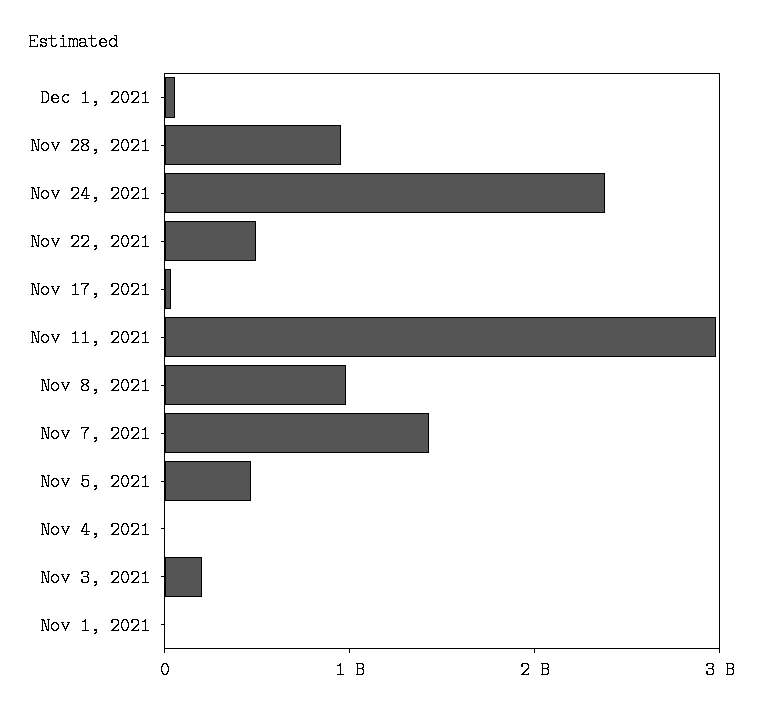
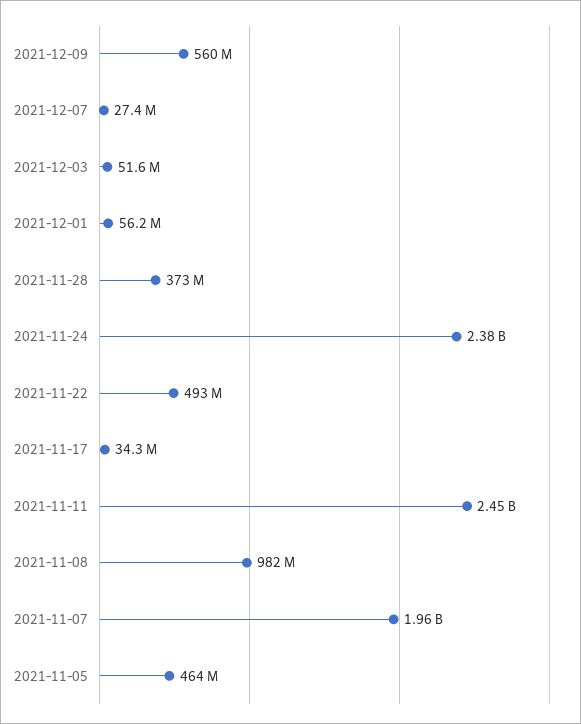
Nov 28, 2021: 1000000000 -> 373000000
Nov 11, 2021: 3000000000 -> 2450000000
Nov 7, 2021: 1400000000 -> 1960000000
Nov 4, 2021: 0 -> none
Nov 3, 2021: 200000000 -> none
Nov 1, 2021: 0 -> none
2021-12-09: none -> 560000000
2021-12-07: none -> 27400000
2021-12-03: none -> 51600000

